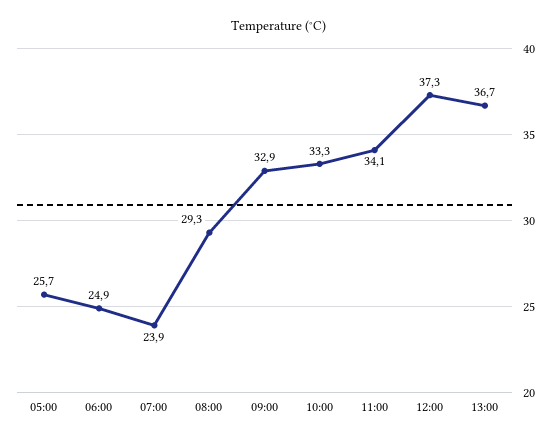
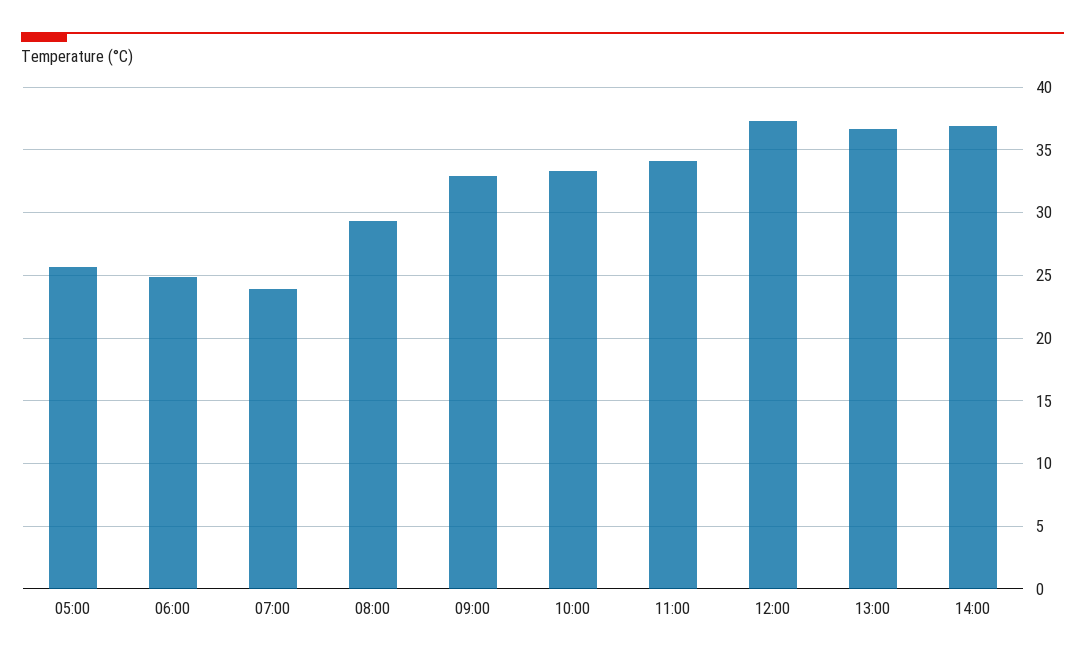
14:00: none -> 37

